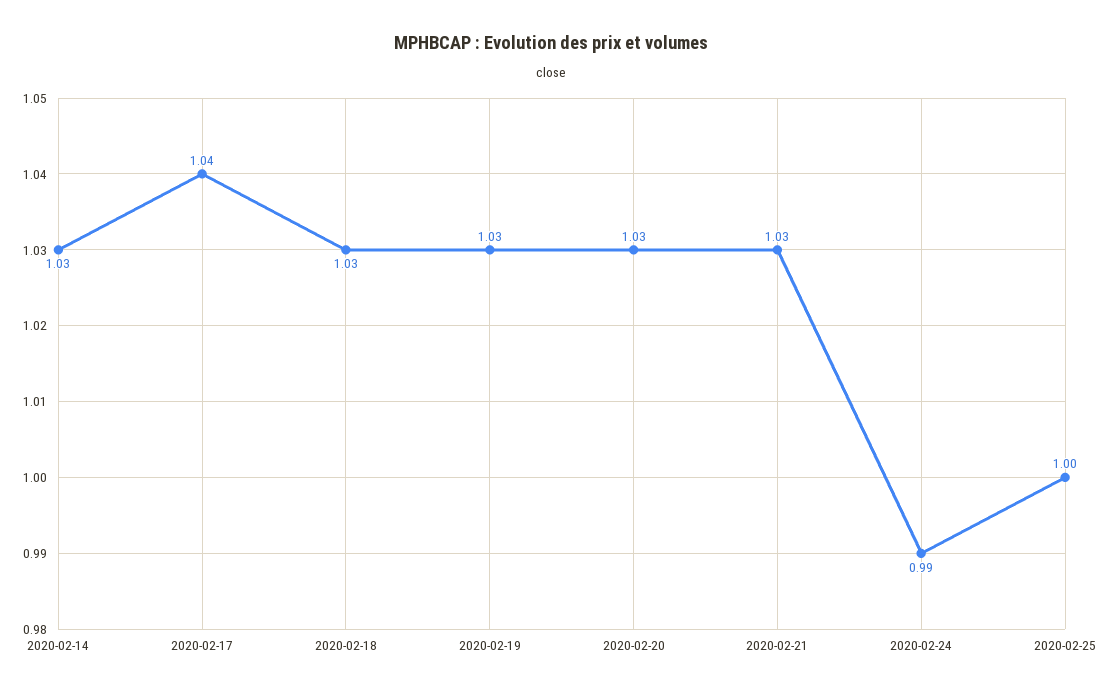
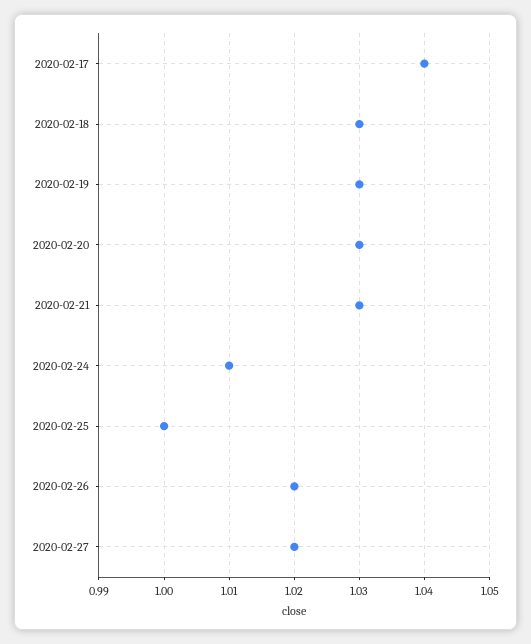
2020-02-14: 1.03 -> none
2020-02-24: 0.99 -> 1.01
2020-02-26: none -> 1.02
2020-02-27: none -> 1.02

